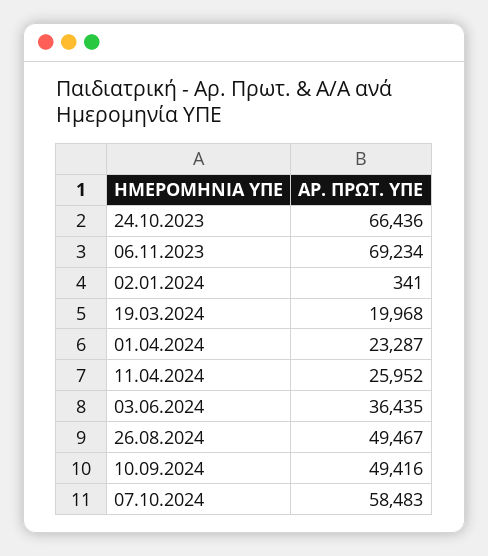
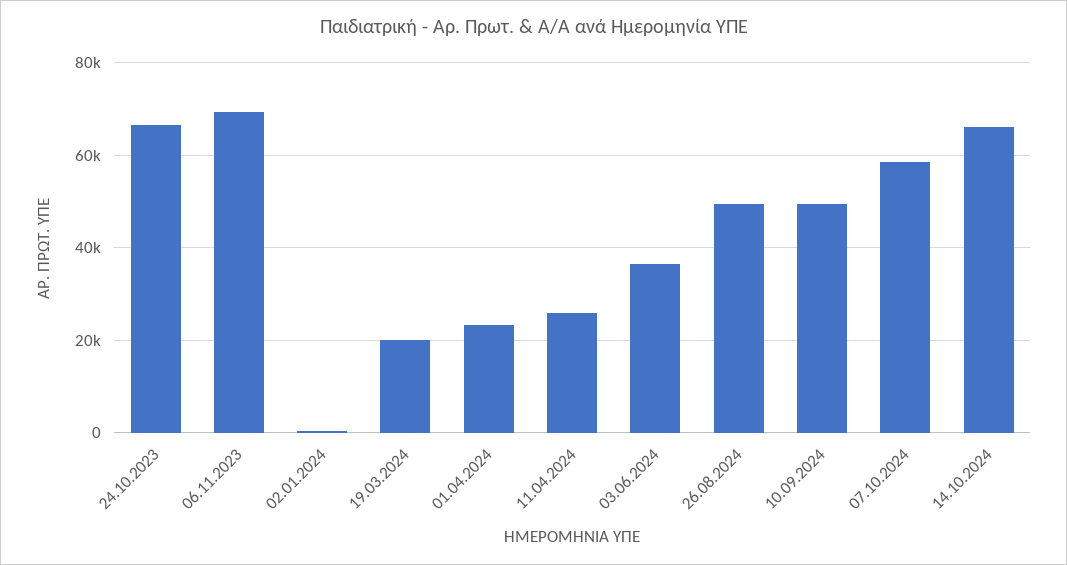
14.10.2024: none -> 66000

